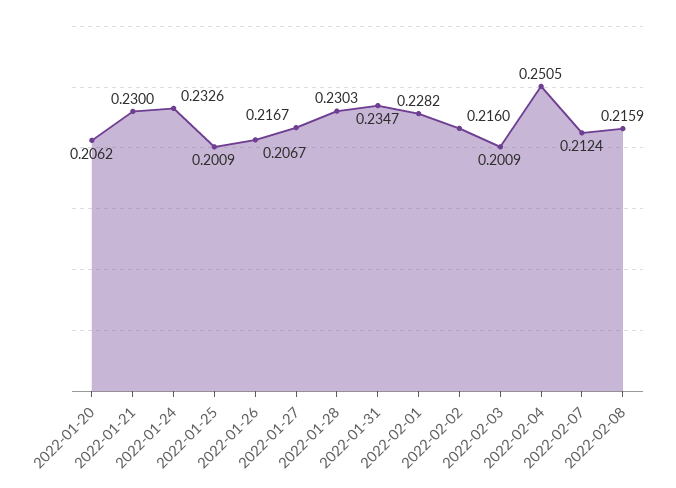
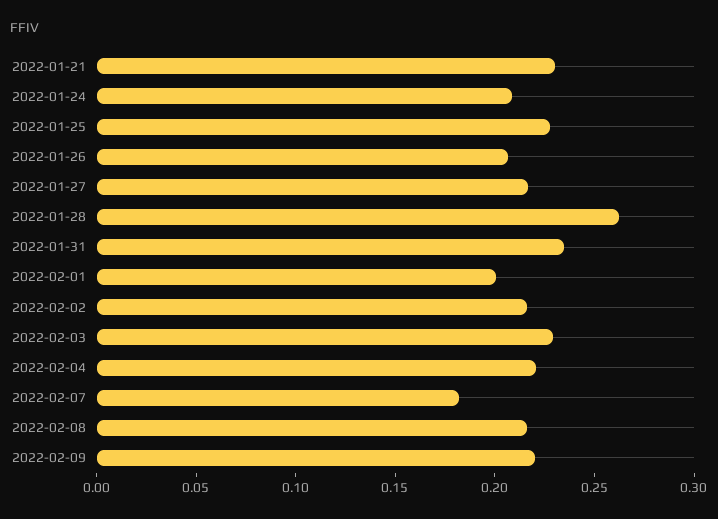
2022-01-20: 0.2062 -> none
2022-01-24: 0.2326 -> 0.21
2022-01-25: 0.2009 -> 0.23
2022-01-28: 0.2303 -> 0.26
2022-02-01: 0.2282 -> 0.2
2022-02-03: 0.2009 -> 0.23
2022-02-04: 0.2505 -> 0.22
2022-02-07: 0.2124 -> 0.18
2022-02-09: none -> 0.22

